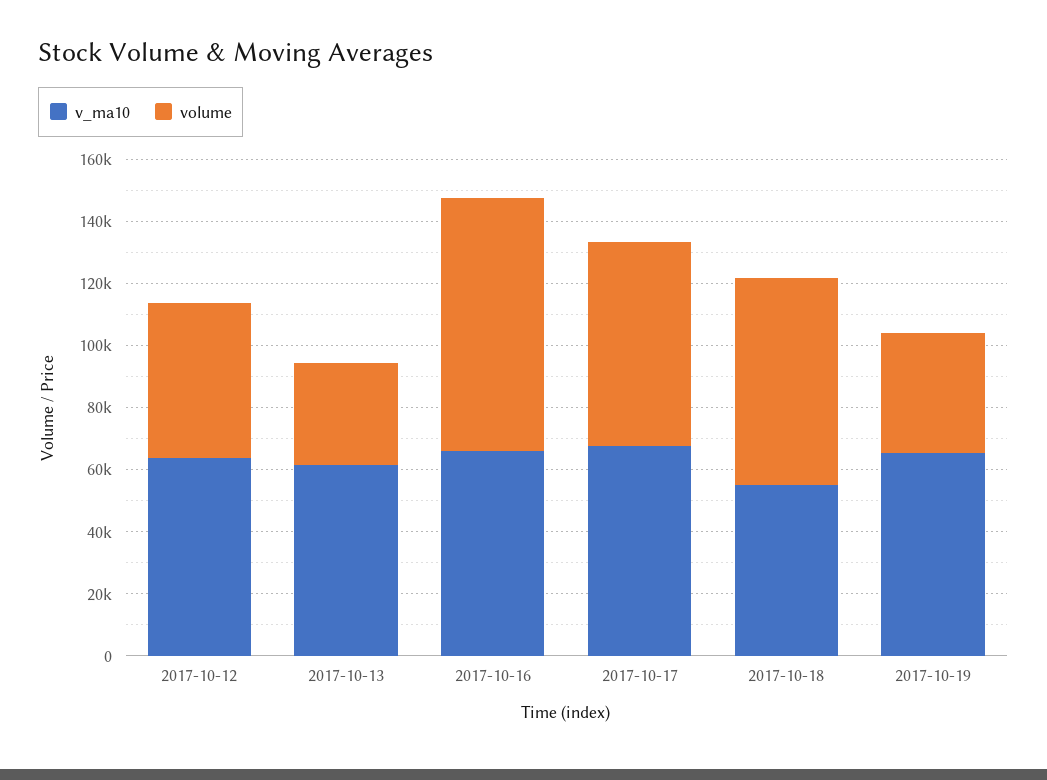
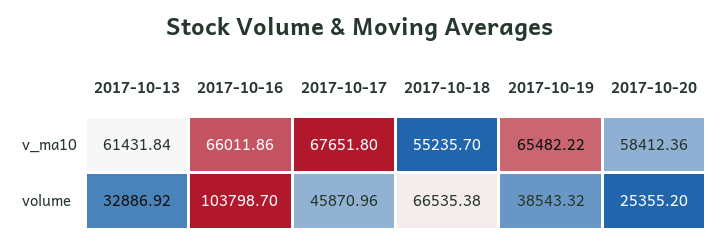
v_ma10, 2017-10-12: 65000 -> none
volume, 2017-10-12: 50000 -> none
volume, 2017-10-16: 80000 -> 103798.7
volume, 2017-10-17: 65000 -> 45870.96
v_ma10, 2017-10-20: none -> 58412.36
volume, 2017-10-20: none -> 25355.2

